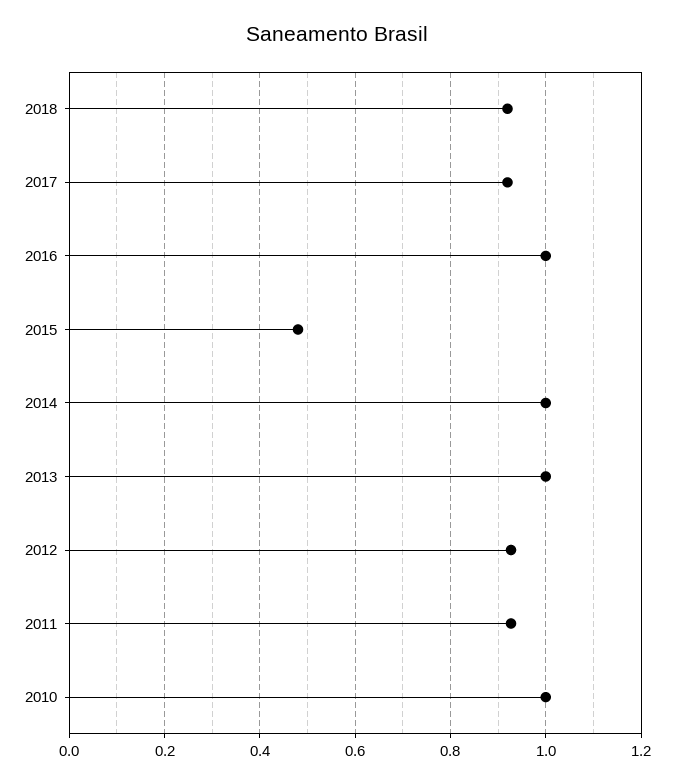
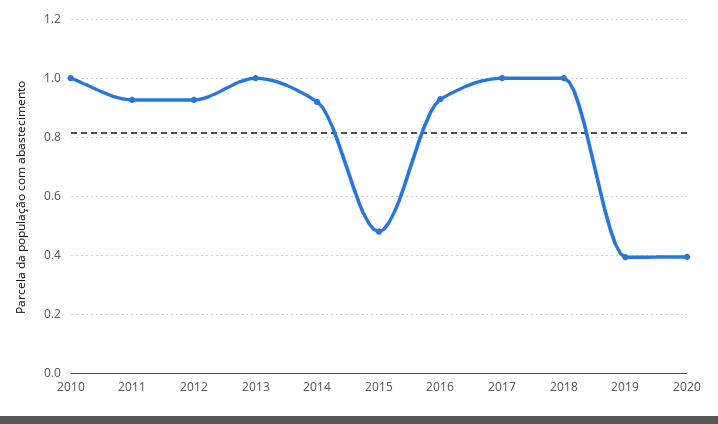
2018: 0.92 -> 1
2017: 0.92 -> 1
2016: 1 -> 0.925
2014: 1 -> 0.925
2019: none -> 0.4
2020: none -> 0.4

